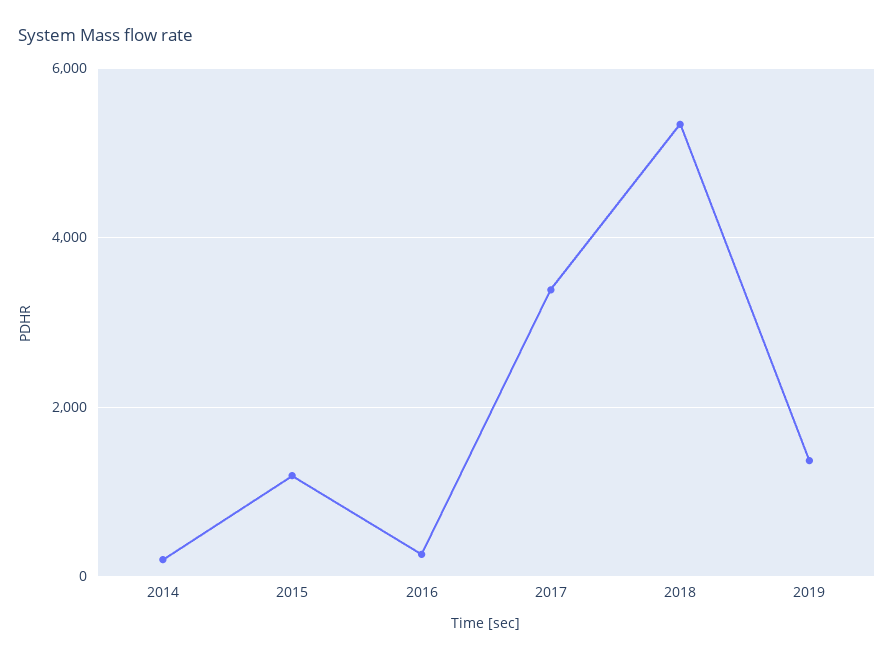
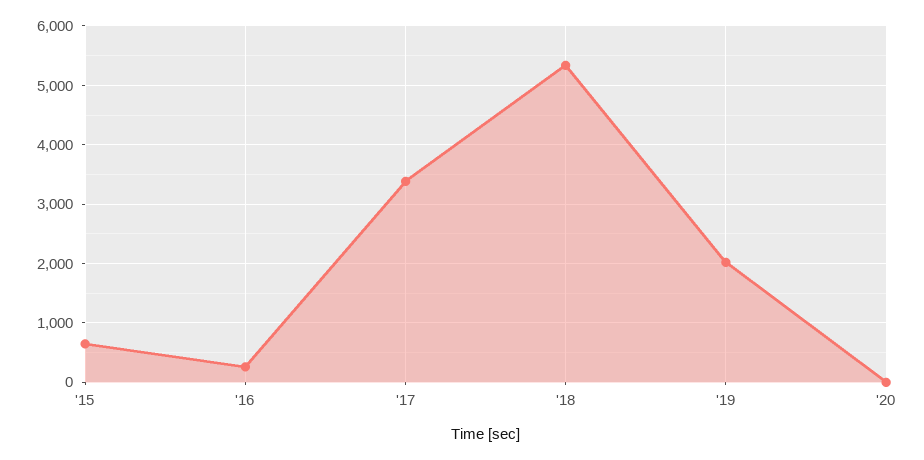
2014: 200 -> none
2015: 1200 -> 600
2019: 1400 -> 2000
'20: none -> 0

